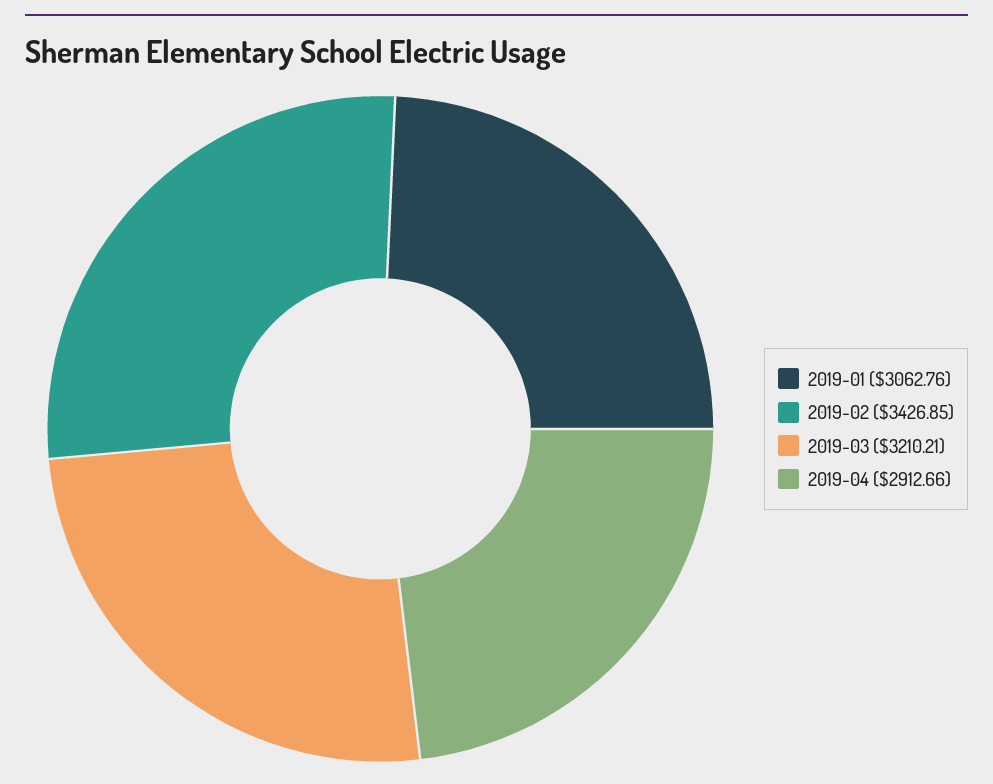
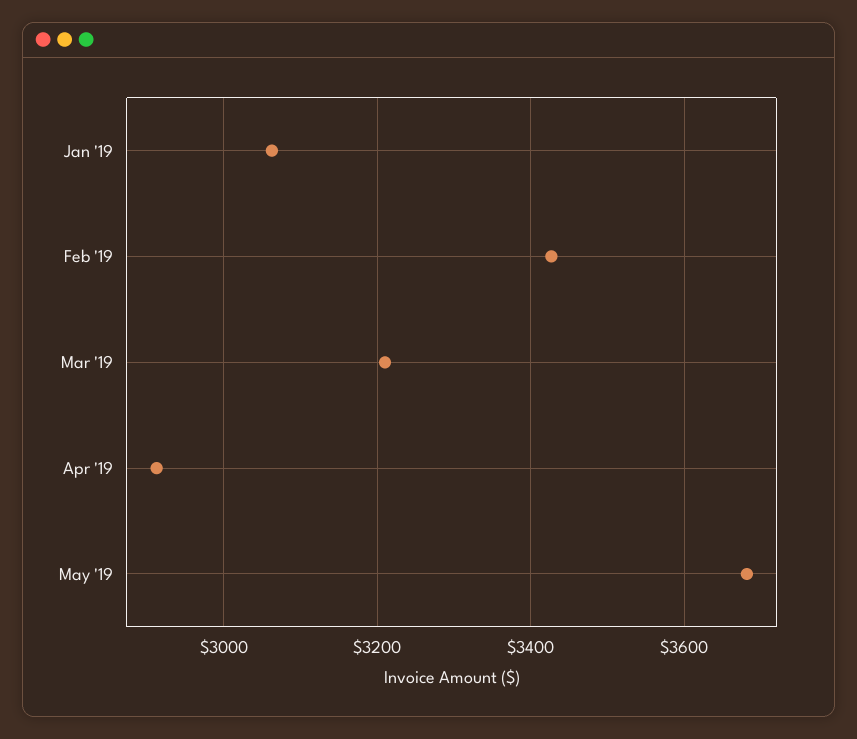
May '19: none -> 3680

